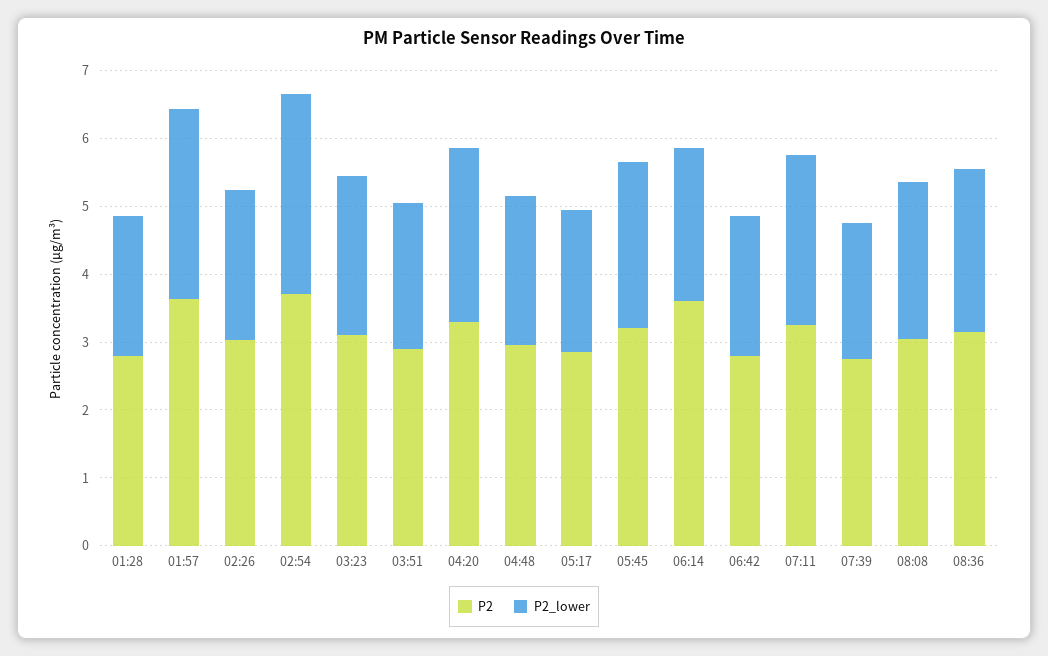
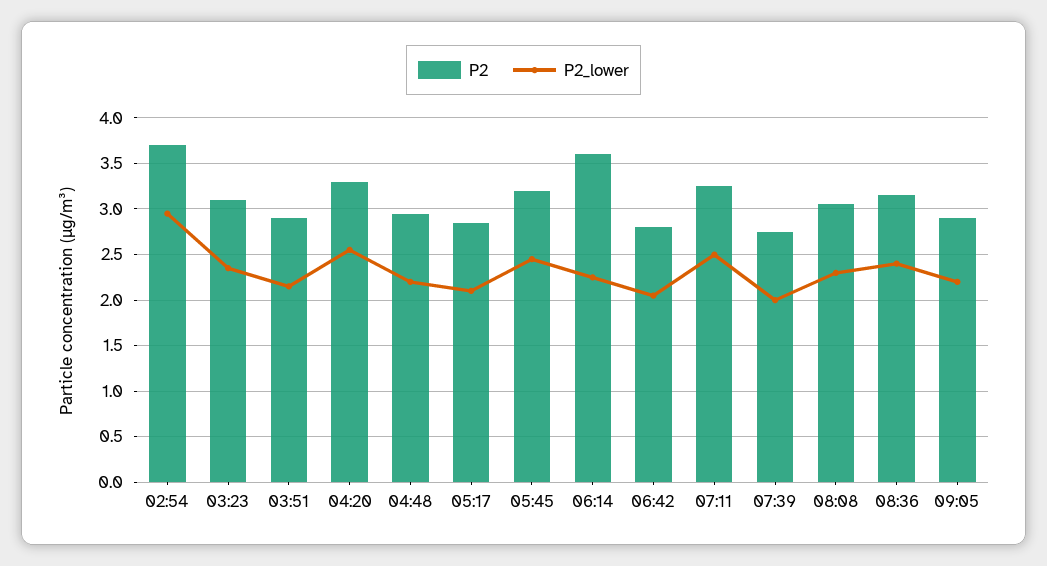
P2, 01:28: 2.8 -> none
P2_lower, 01:28: 2 -> none
P2, 01:57: 3.6 -> none
P2_lower, 01:57: 2.8 -> none
P2, 02:26: 3 -> none
P2_lower, 02:26: 2.2 -> none
P2, 09:05: none -> 2.9
P2_lower, 09:05: none -> 2.2

